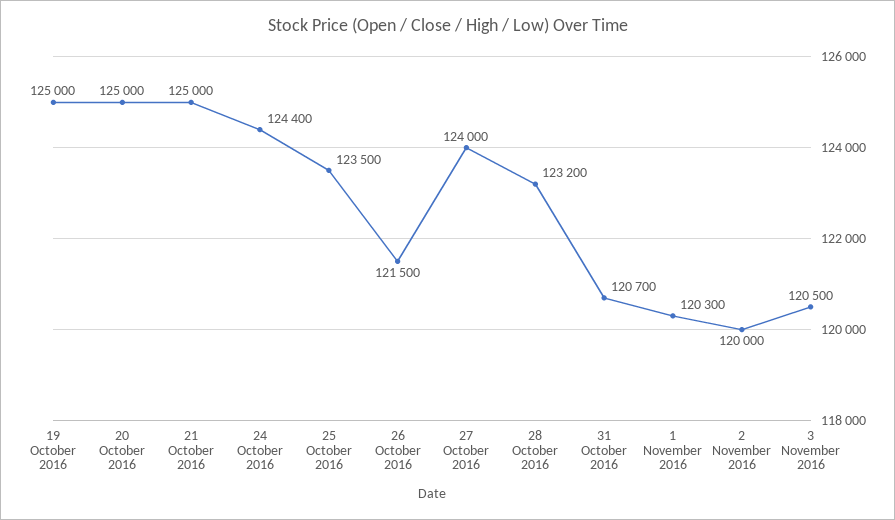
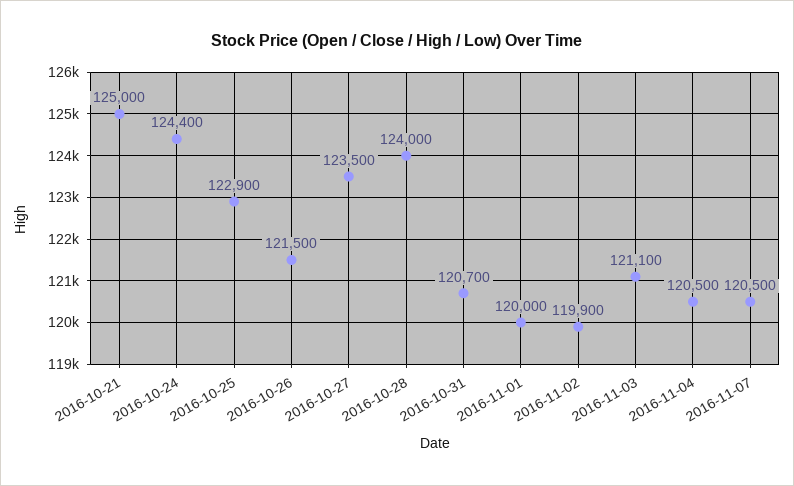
19 October 2016: 125000 -> none
20 October 2016: 125000 -> none
25 October 2016: 123500 -> 122900
27 October 2016: 124000 -> 123500
28 October 2016: 123200 -> 124000
1 November 2016: 120300 -> 120000
2 November 2016: 120000 -> 119900
3 November 2016: 120500 -> 121100
2016-11-04: none -> 120500
2016-11-07: none -> 120500

